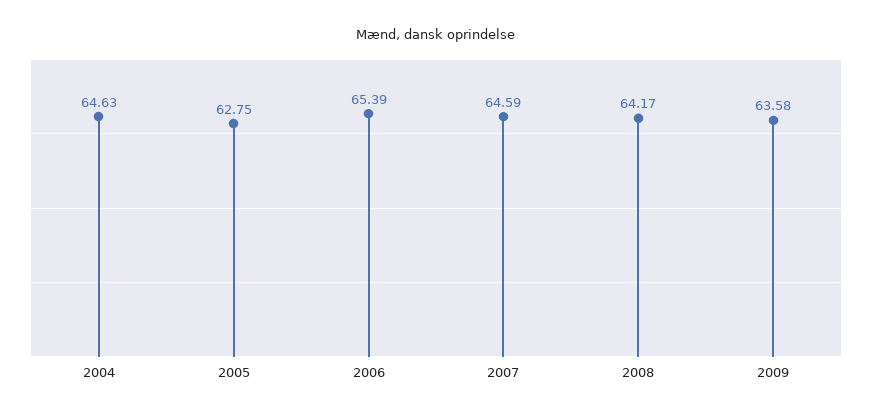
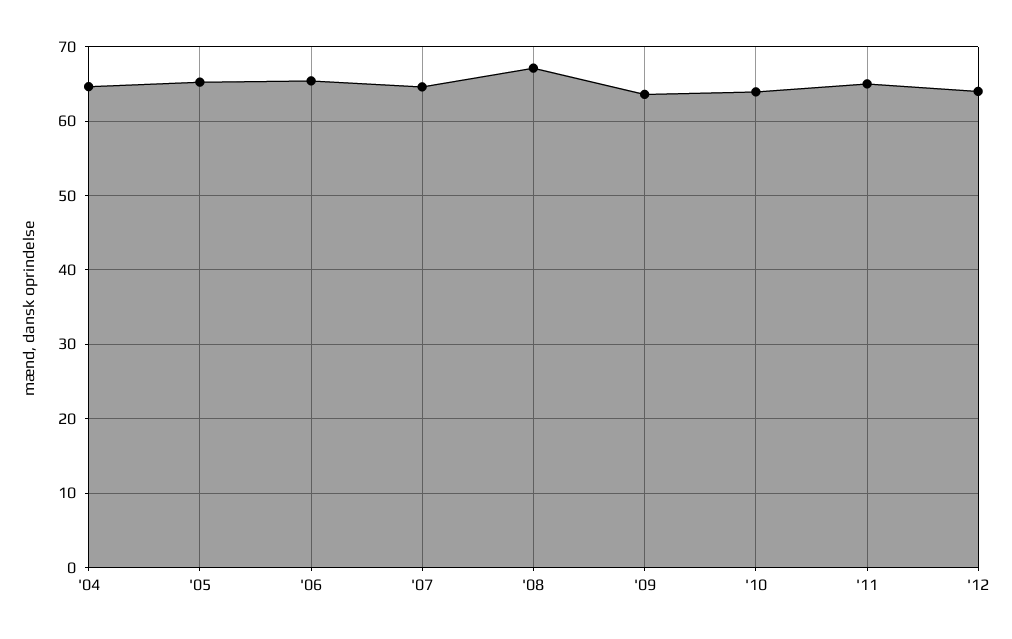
2005: 62.75 -> 65
2008: 64.17 -> 67
'10: none -> 64
'11: none -> 65
'12: none -> 64

